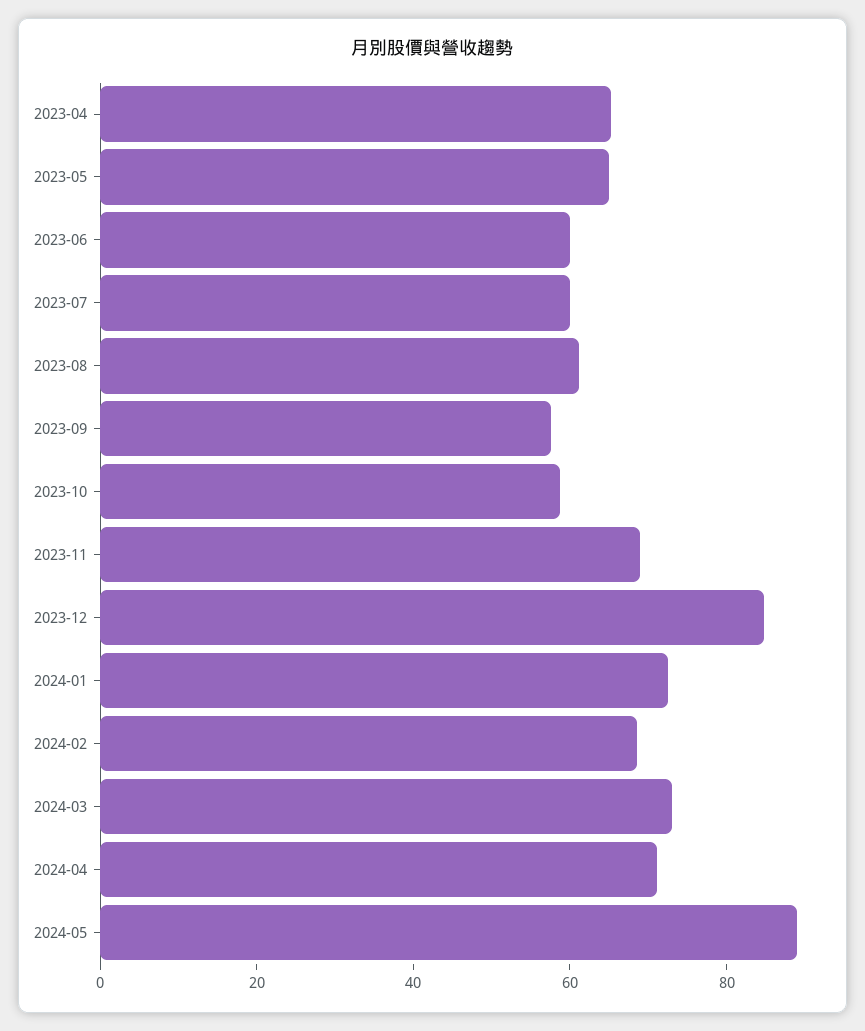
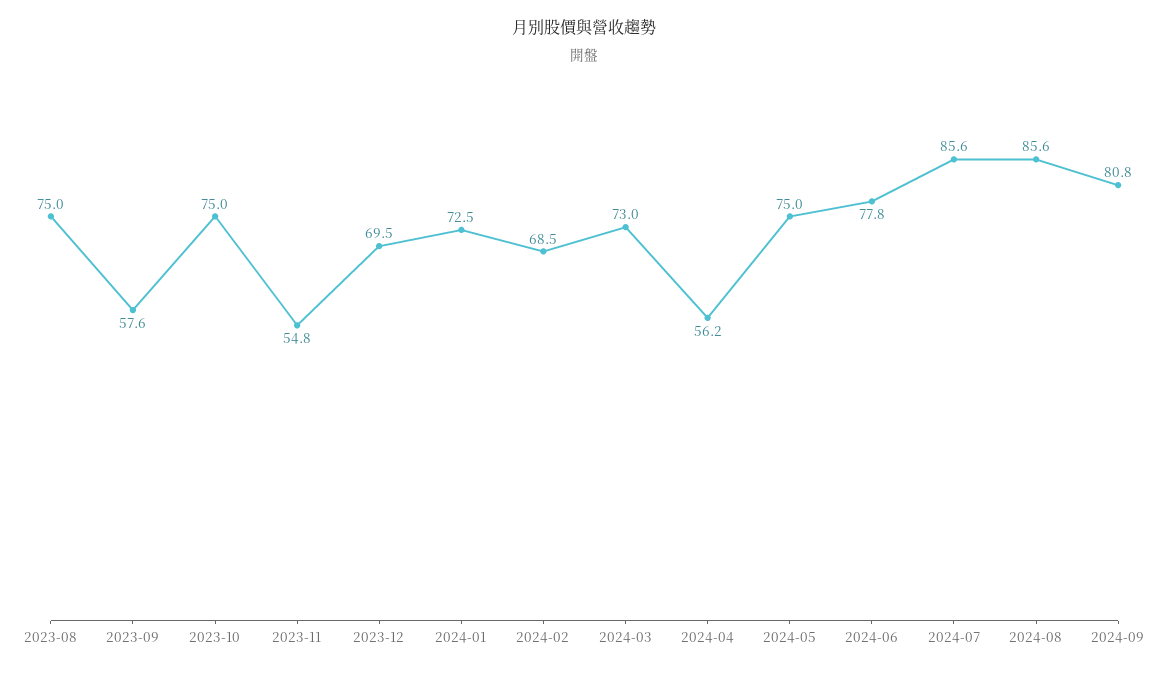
2023-04: 65 -> none
2023-05: 65 -> none
2023-06: 60 -> none
2023-07: 60 -> none
2023-08: 60 -> 75
2023-10: 60 -> 75
2023-11: 70 -> 54.8
2023-12: 85 -> 69.5
2024-04: 70 -> 56.2
2024-05: 90 -> 75
2024-06: none -> 77.8
2024-07: none -> 85.6
2024-08: none -> 85.6
2024-09: none -> 80.8

